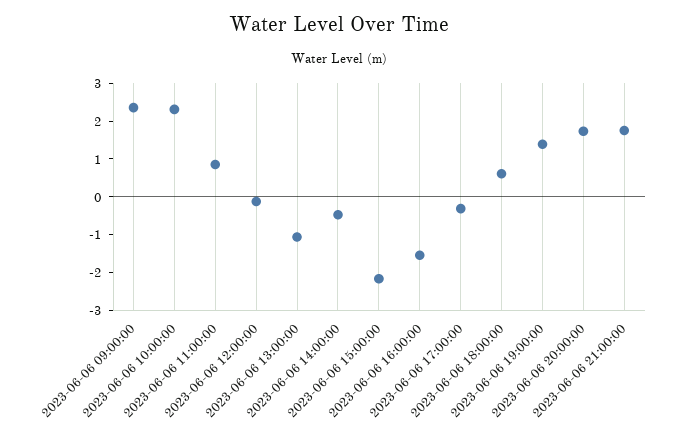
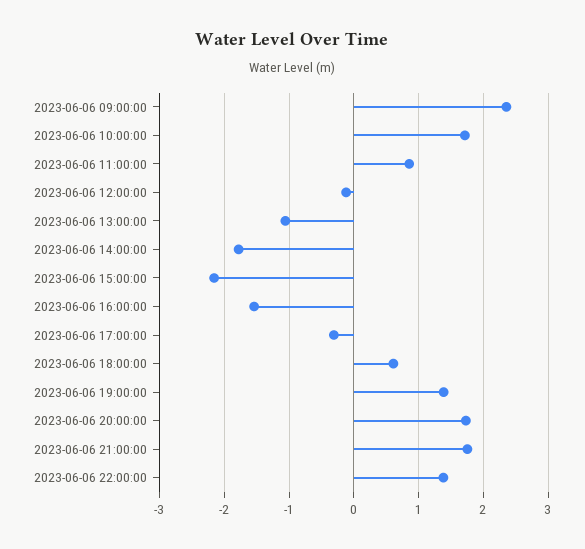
2023-06-06 10:00:00: 2.25 -> 1.7
2023-06-06 14:00:00: -0.5 -> -1.8
2023-06-06 22:00:00: none -> 1.4

